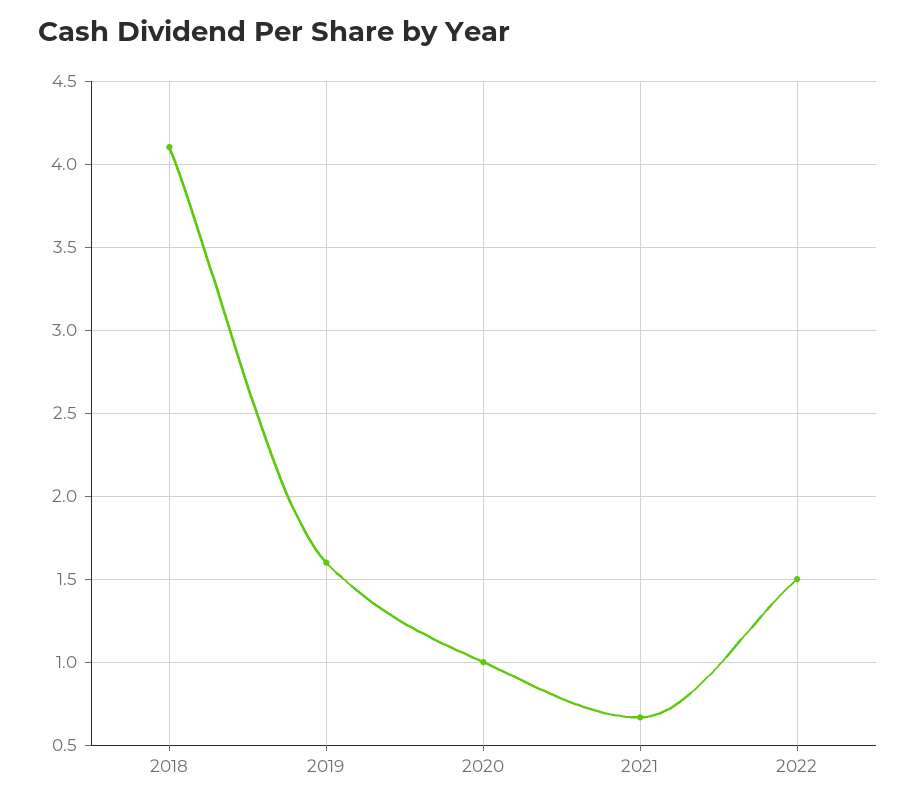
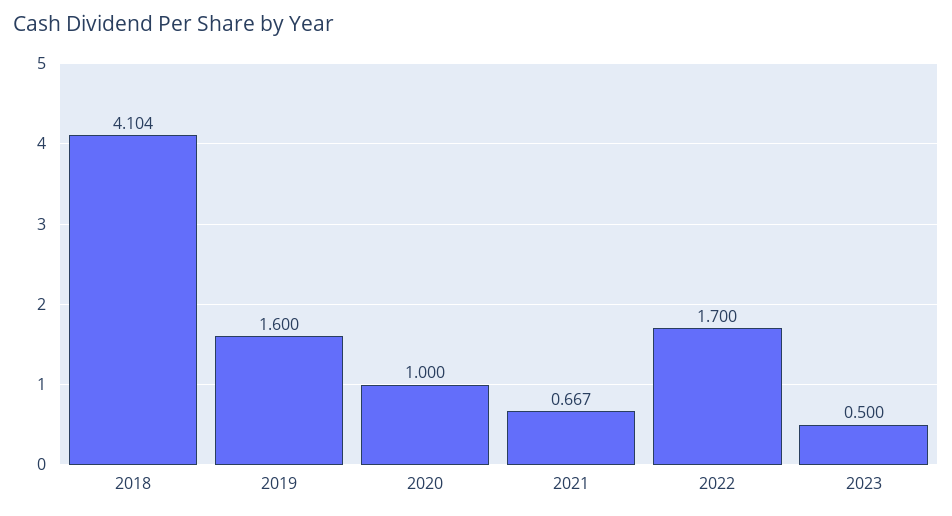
2022: 1.5 -> 1.7
2023: none -> 0.5

